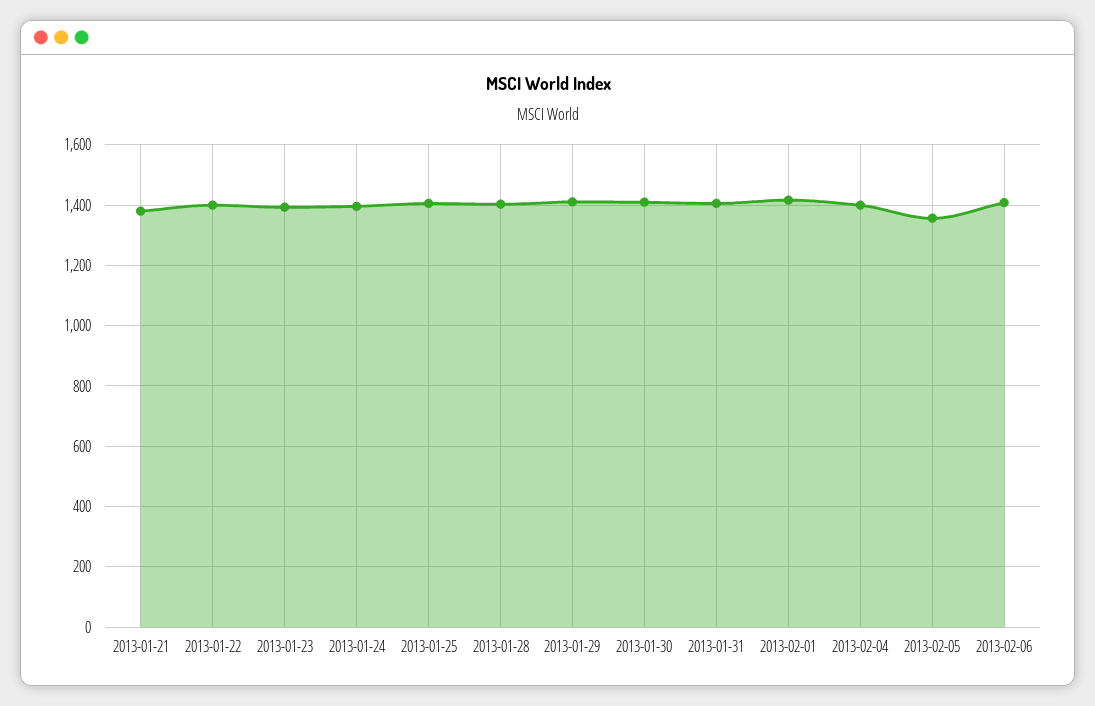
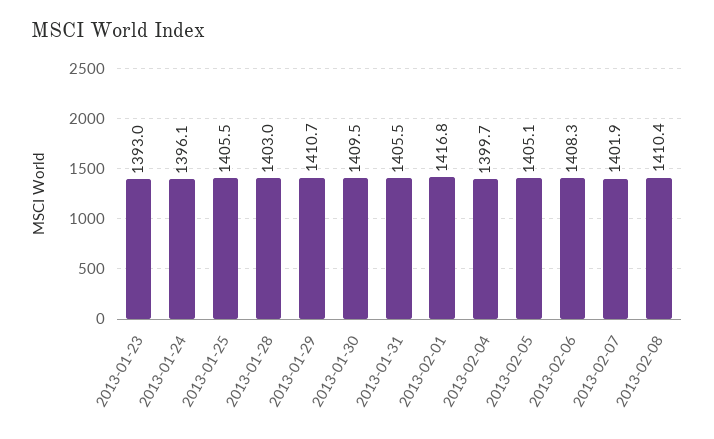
2013-01-21: 1380 -> none
2013-01-22: 1400 -> none
2013-02-05: 1360 -> 1405.1
2013-02-07: none -> 1401.9
2013-02-08: none -> 1410.4

